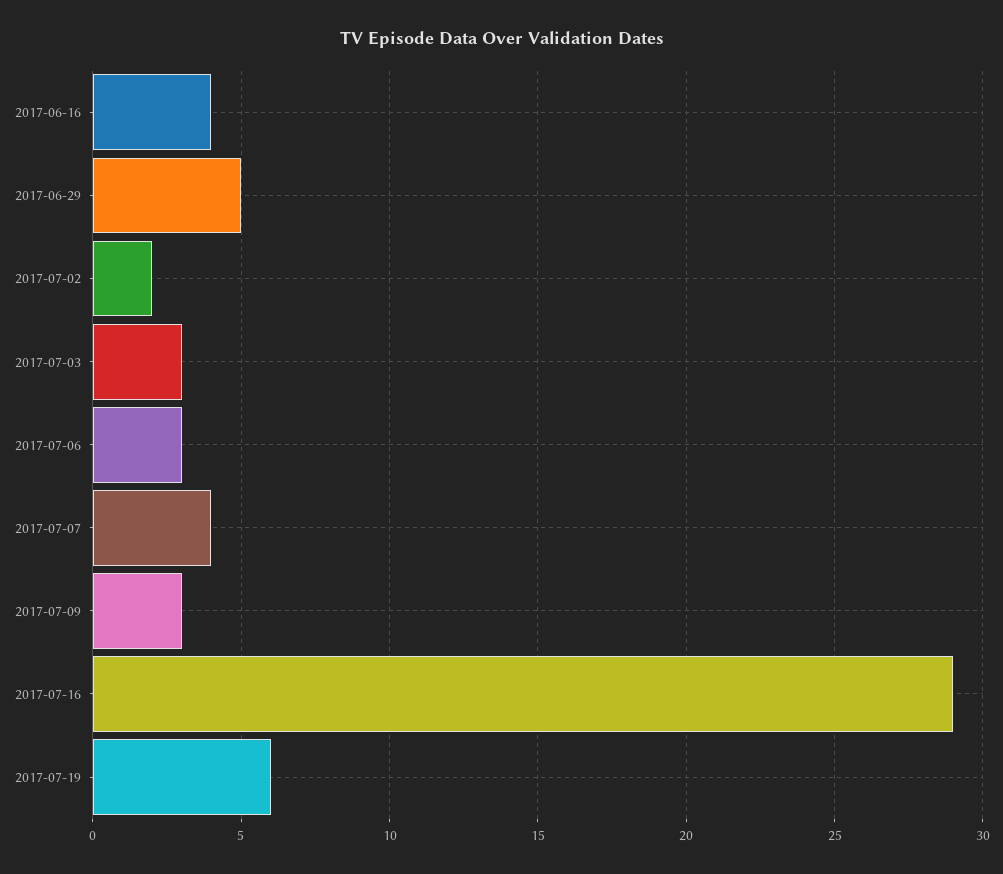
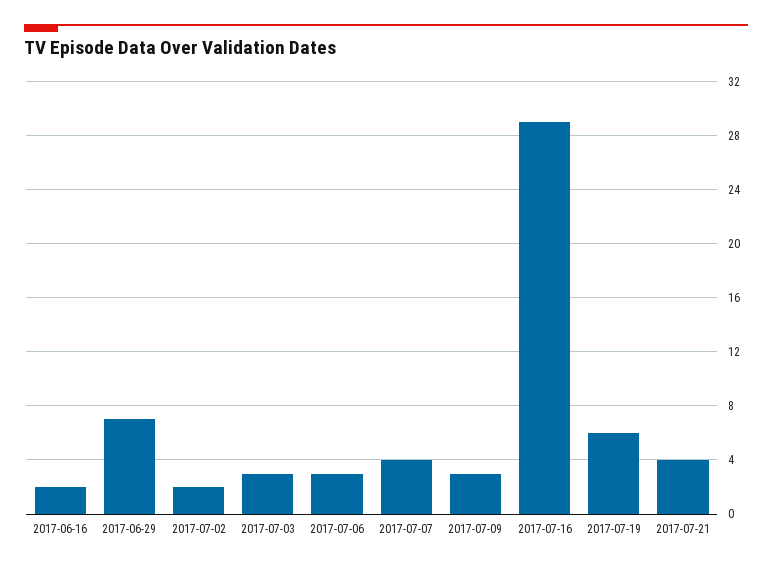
2017-06-16: 4 -> 2
2017-06-29: 5 -> 7
2017-07-21: none -> 4

